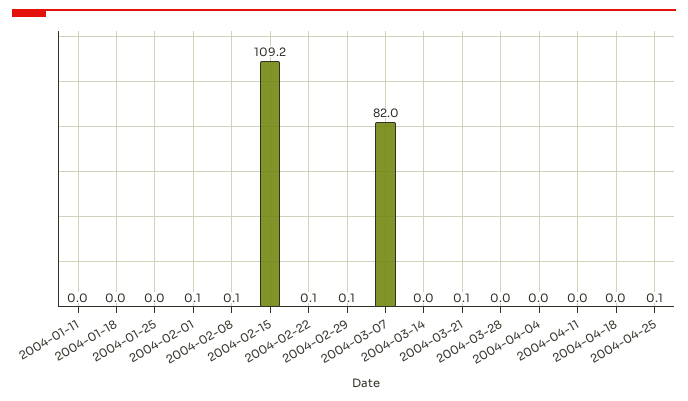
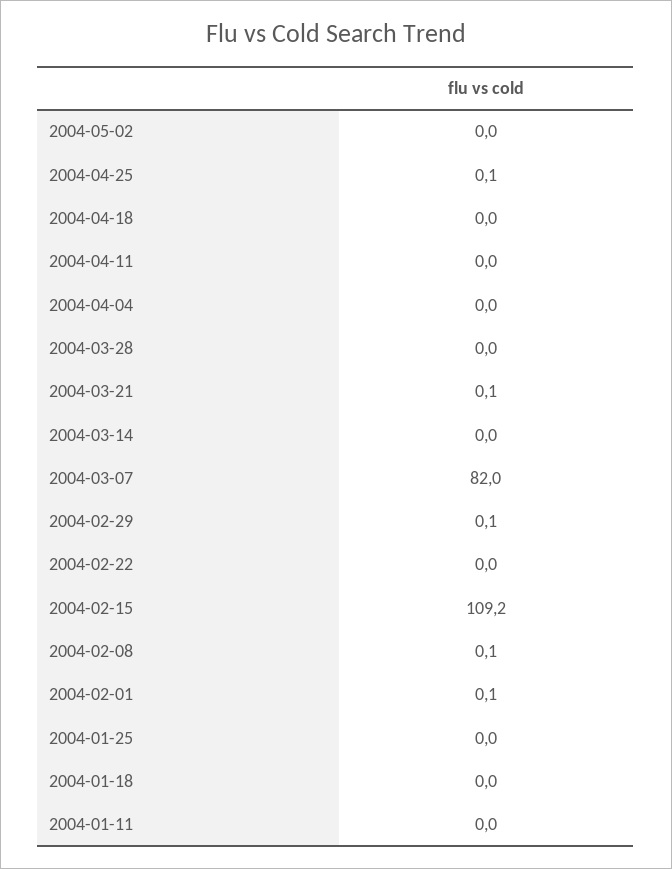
2004-02-22: 0.1 -> 0
2004-05-02: none -> 0

